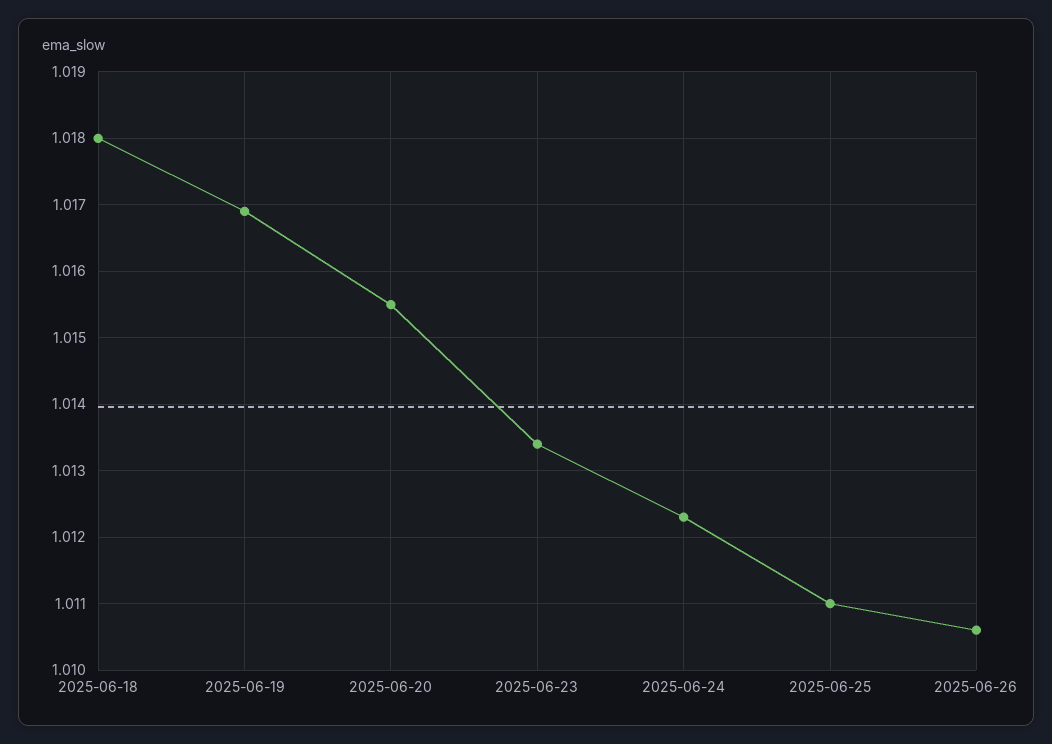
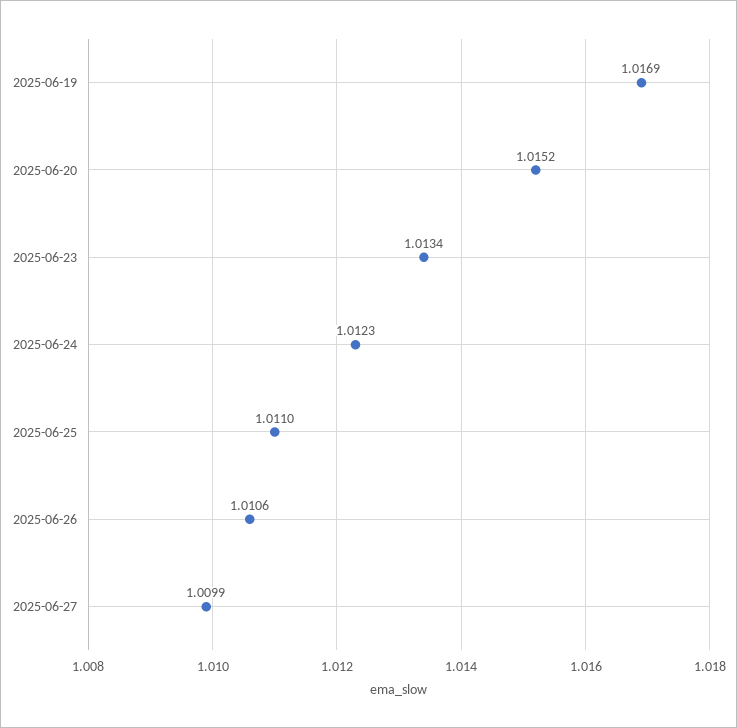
2025-06-18: 1.018 -> none
2025-06-20: 1.0155 -> 1.0152
2025-06-27: none -> 1.0099

